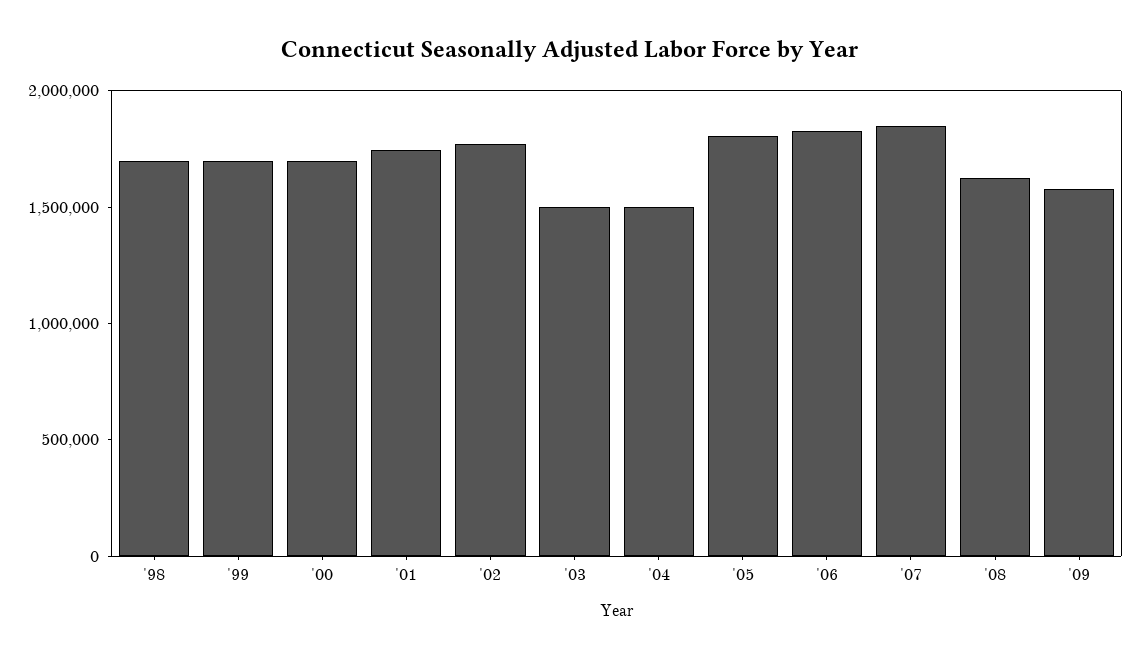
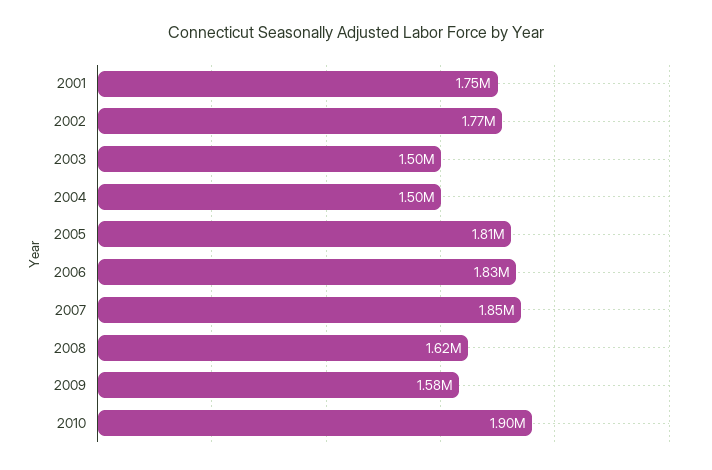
'98: 1700000 -> none
'99: 1700000 -> none
'00: 1700000 -> none
2010: none -> 1900000

